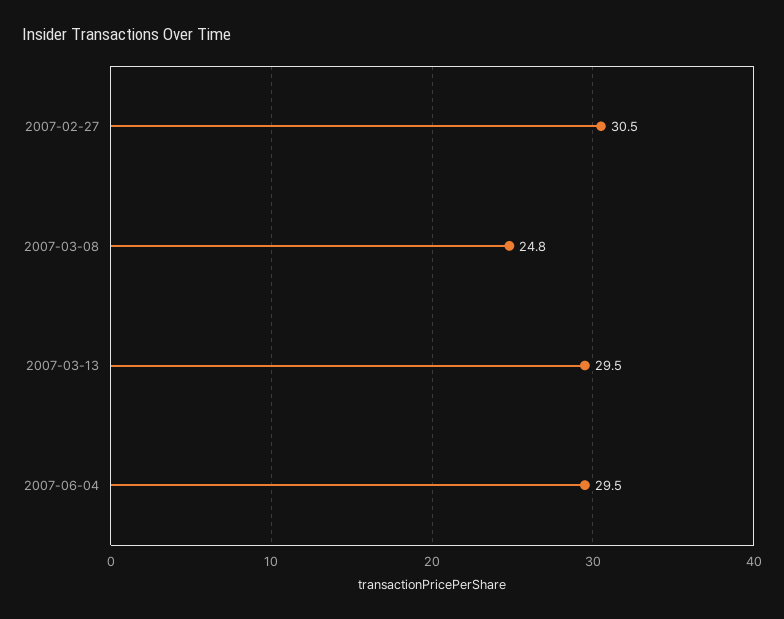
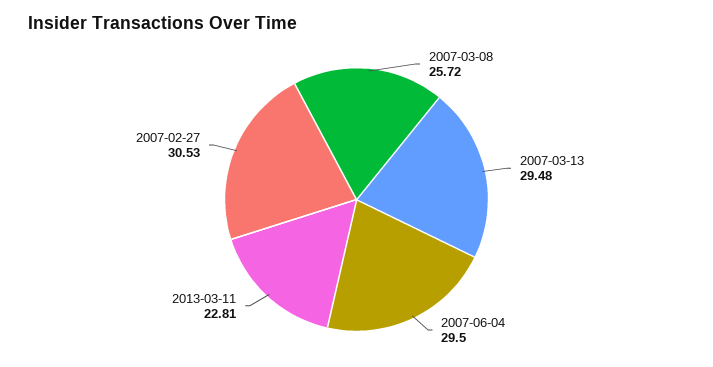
2007-03-08: 24.8 -> 25.72
2013-03-11: none -> 22.81

